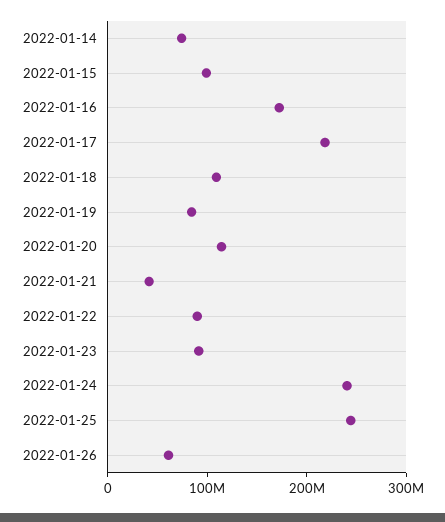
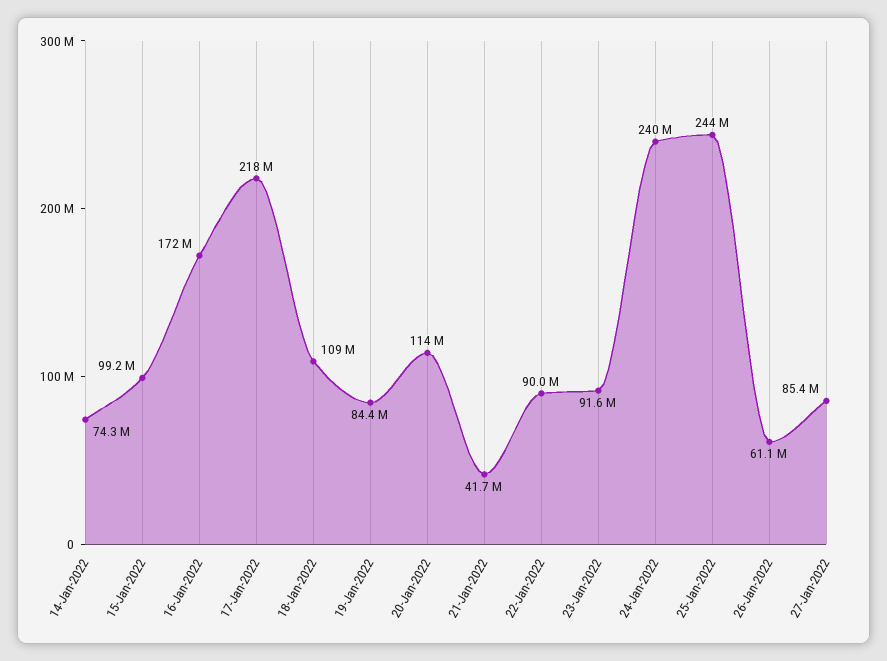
27-Jan-2022: none -> 85400000

